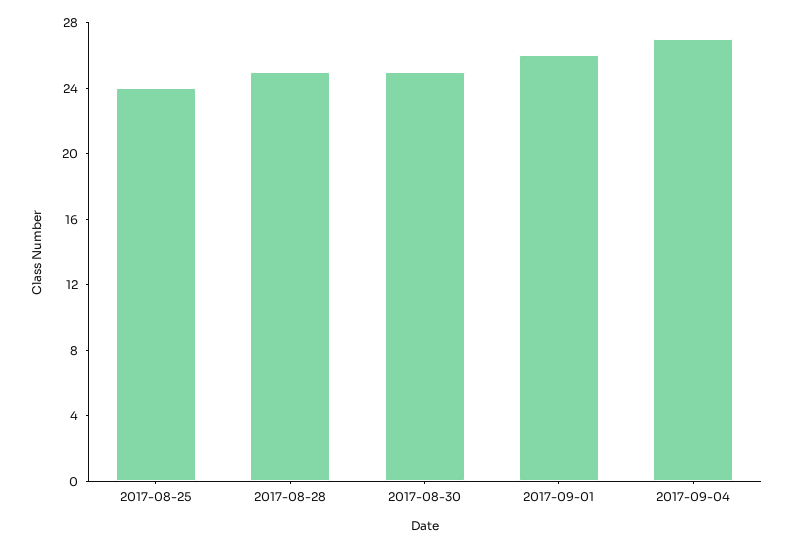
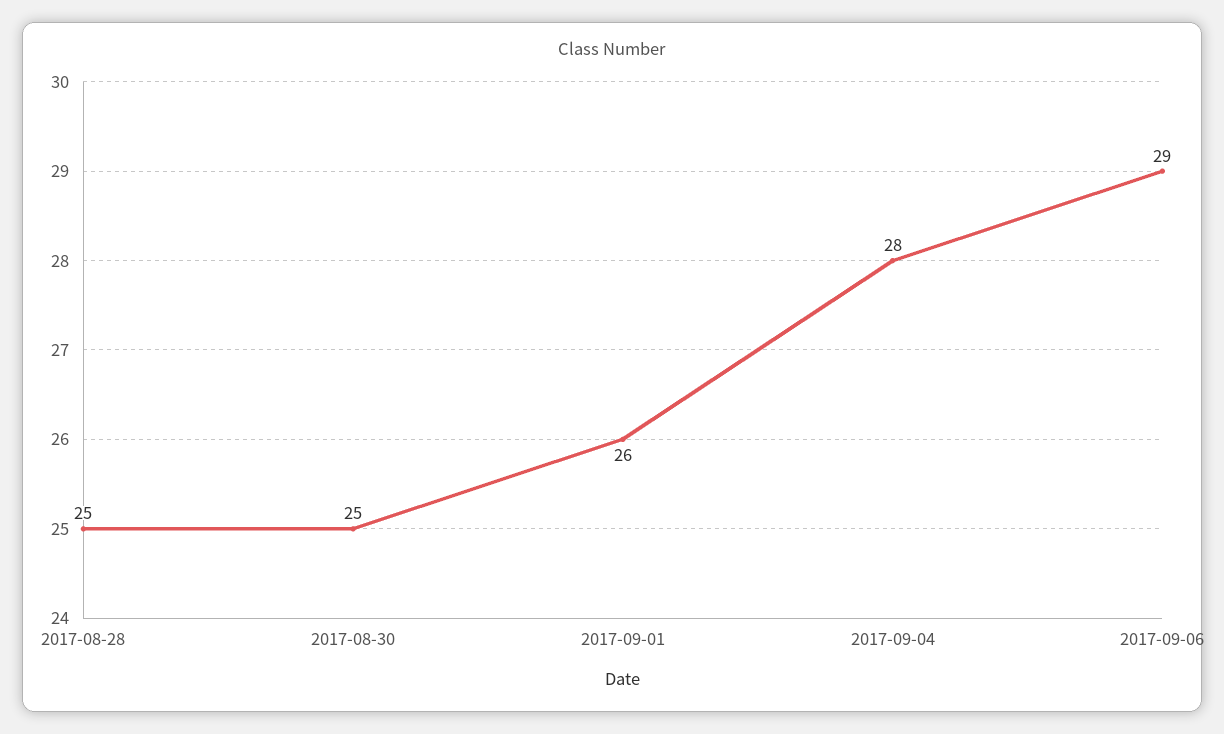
2017-08-25: 24 -> none
2017-09-04: 27 -> 28
2017-09-06: none -> 29

